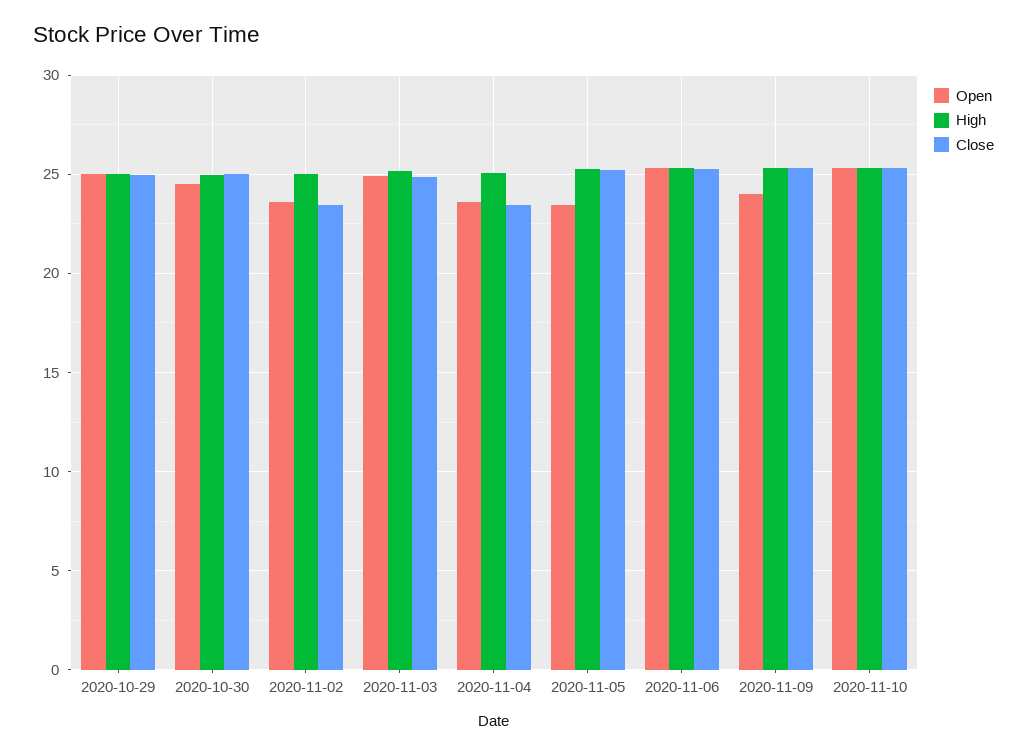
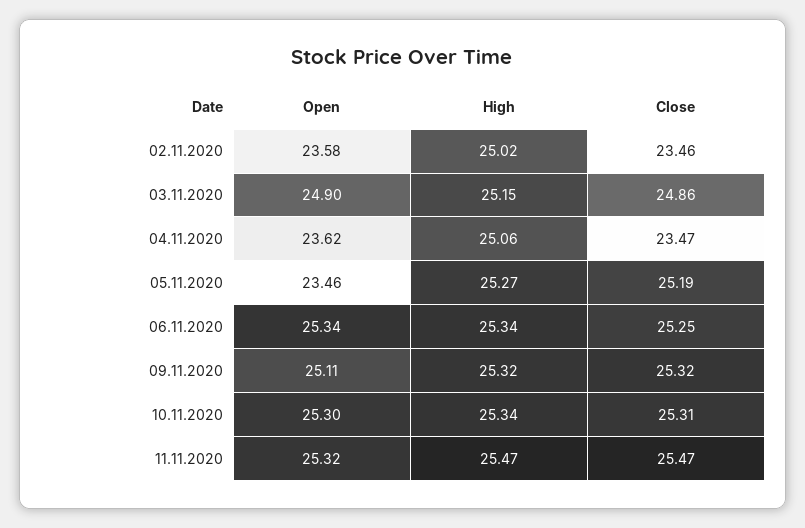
Open, 2020-10-29: 25 -> none
High, 2020-10-29: 25 -> none
Close, 2020-10-29: 25 -> none
Open, 2020-10-30: 24.5 -> none
High, 2020-10-30: 25 -> none
Close, 2020-10-30: 25 -> none
Open, 2020-11-09: 24 -> 25.11
Open, 11.11.2020: none -> 25.32
High, 11.11.2020: none -> 25.47
Close, 11.11.2020: none -> 25.47

